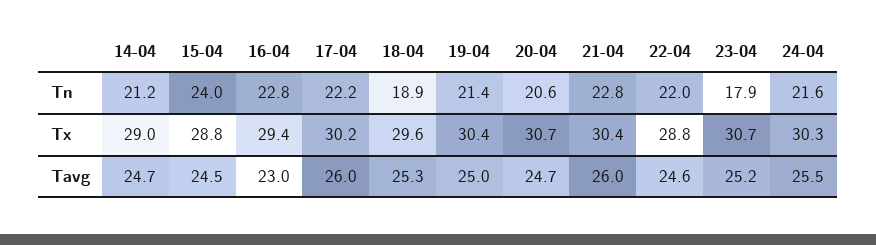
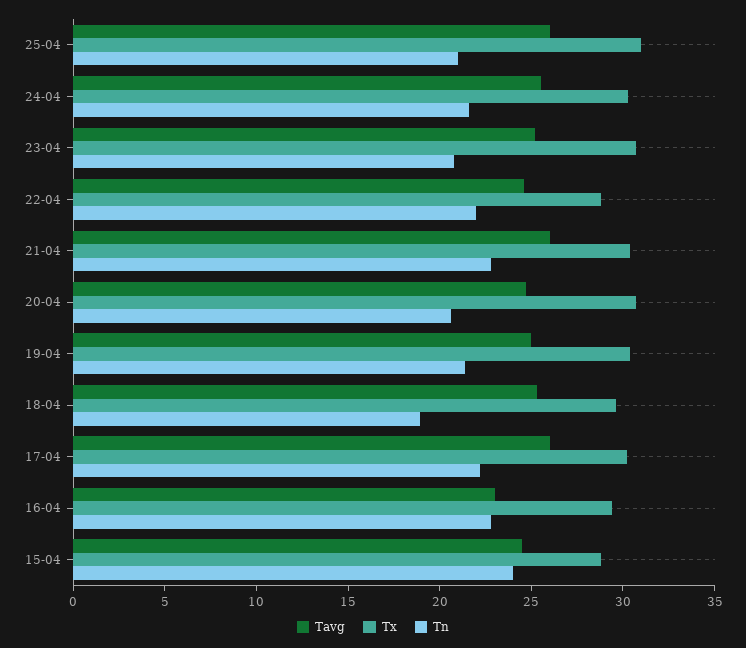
Tn, 14-04: 21.2 -> none
Tn, 23-04: 17.9 -> 21
Tx, 14-04: 29 -> none
Tavg, 14-04: 24.7 -> none
Tavg, 25-04: none -> 26
Tx, 25-04: none -> 31
Tn, 25-04: none -> 21

